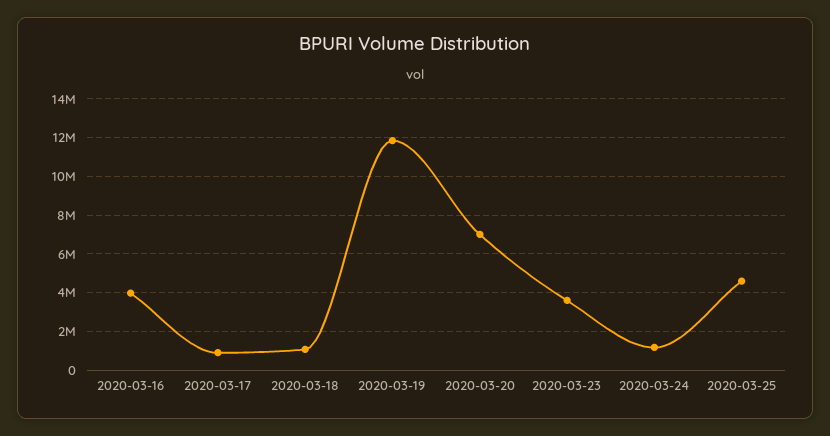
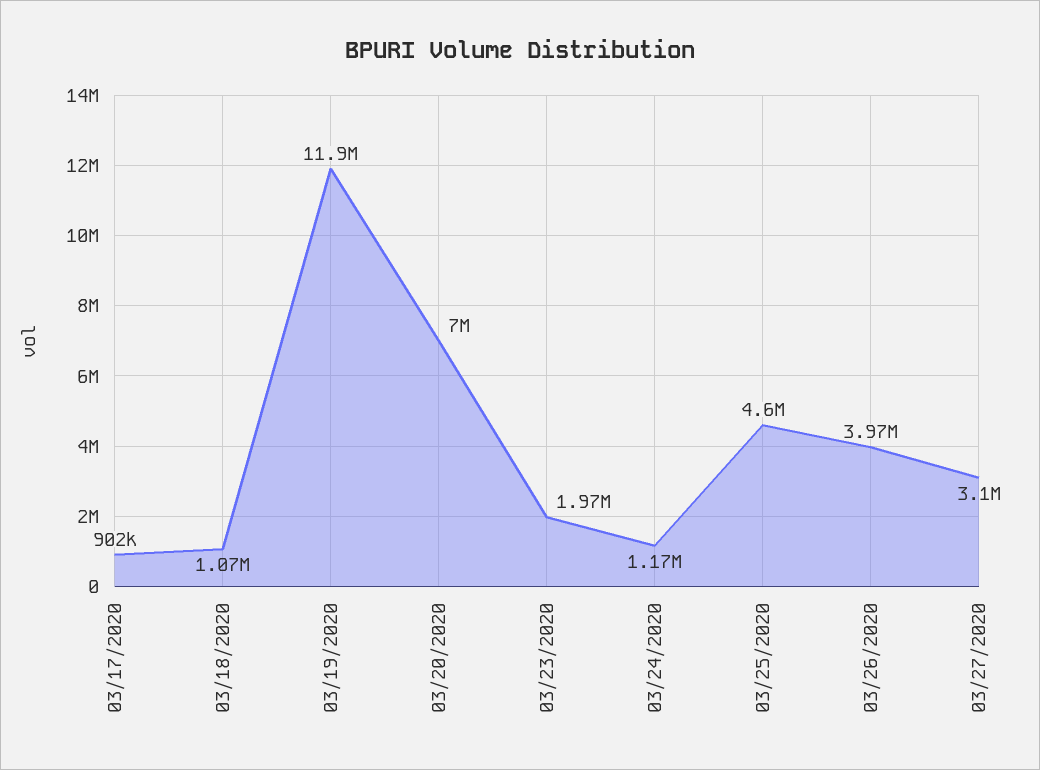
2020-03-16: 4000000 -> none
2020-03-23: 3500000 -> 1970000
03/26/2020: none -> 3970000
03/27/2020: none -> 3100000

